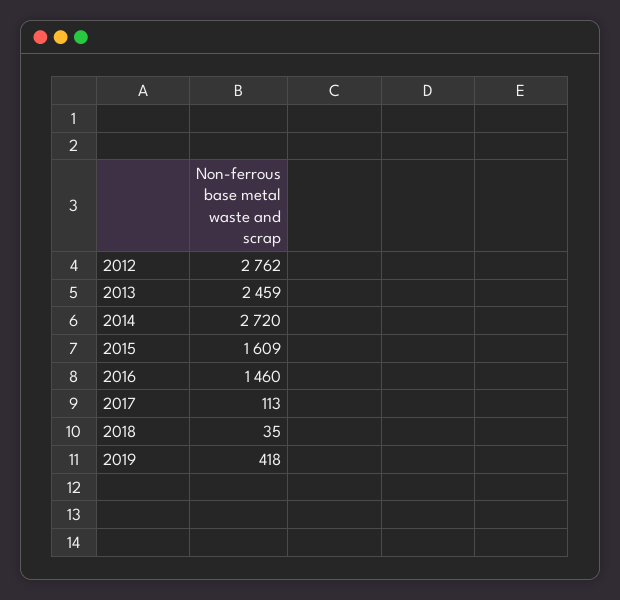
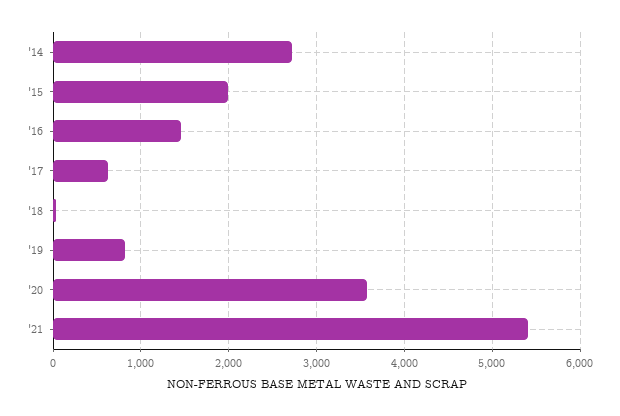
2012: 2762 -> none
2013: 2459 -> none
2015: 1609 -> 2000
2017: 113 -> 600
2019: 418 -> 800
'20: none -> 3600
'21: none -> 5400

